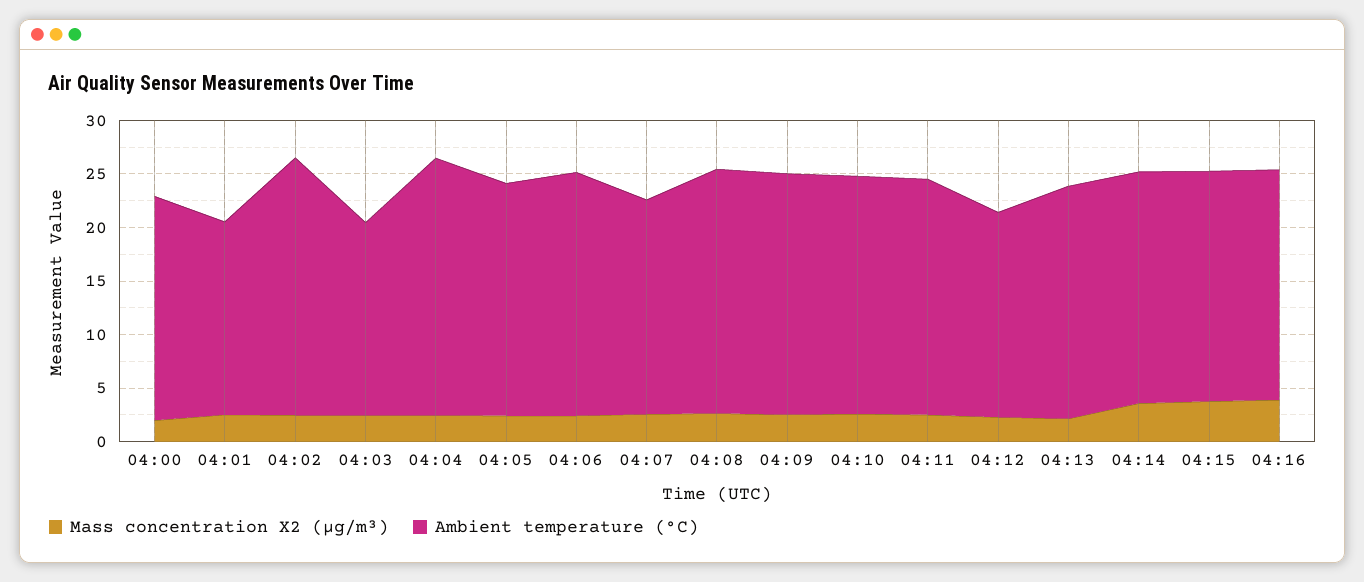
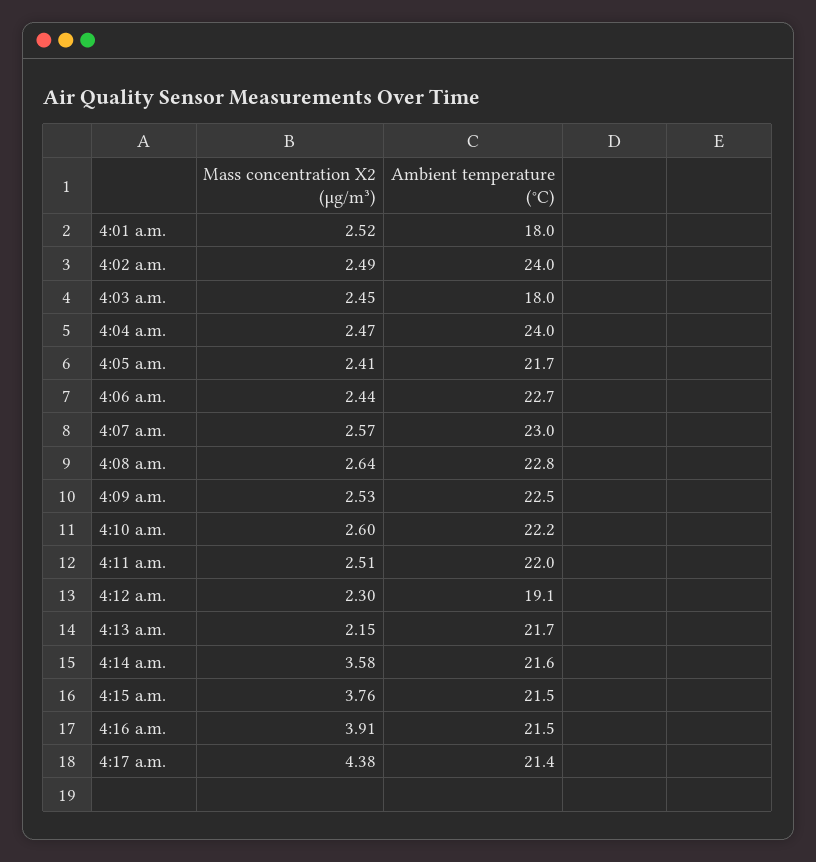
Mass concentration X2 (μg/m³), 04:00: 2 -> none
Ambient temperature (°C), 04:00: 21 -> none
Ambient temperature (°C), 04:07: 20 -> 23
Mass concentration X2 (μg/m³), 4:17 a.m.: none -> 4.38
Ambient temperature (°C), 4:17 a.m.: none -> 21.4

